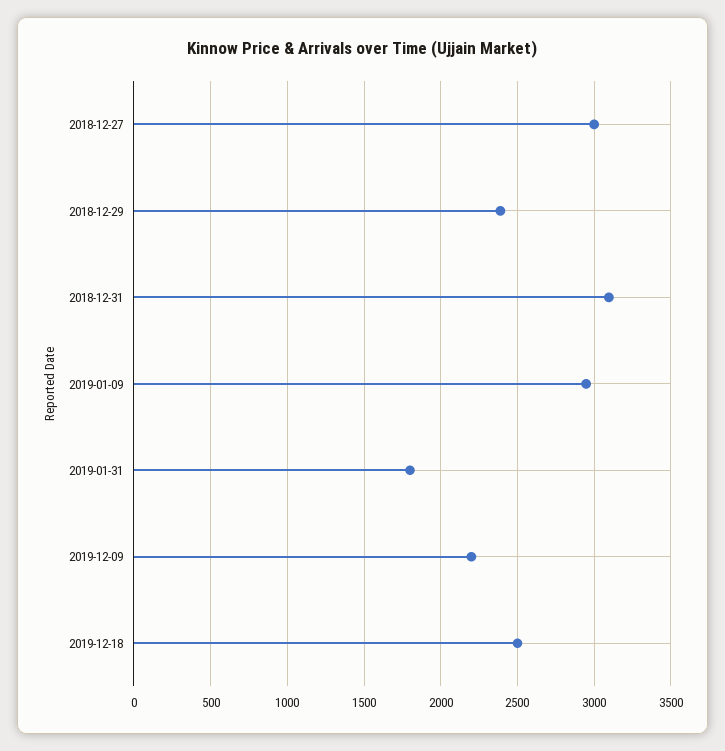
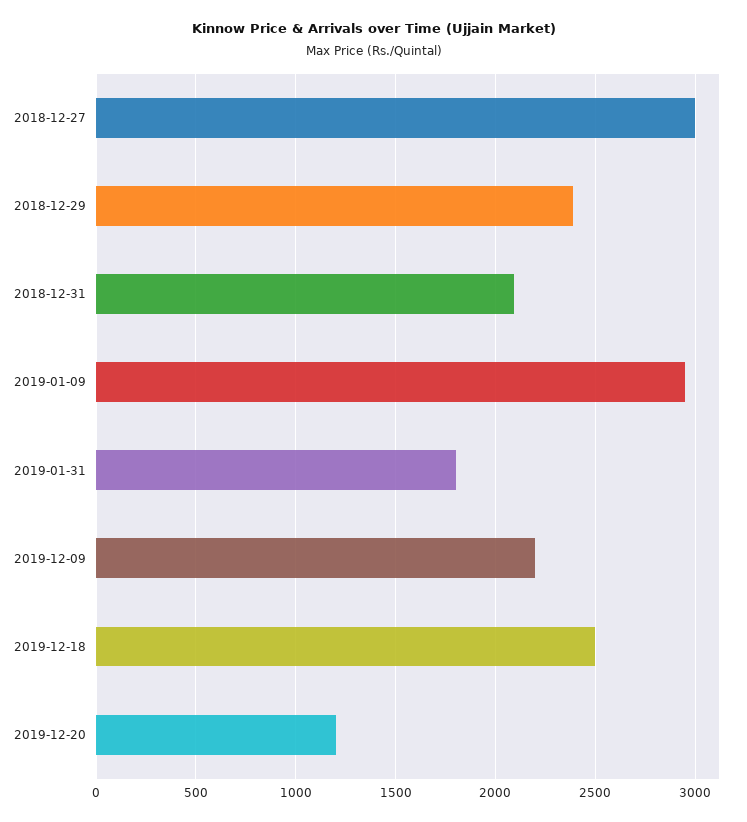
2018-12-31: 3100 -> 2100
2019-12-20: none -> 1200

